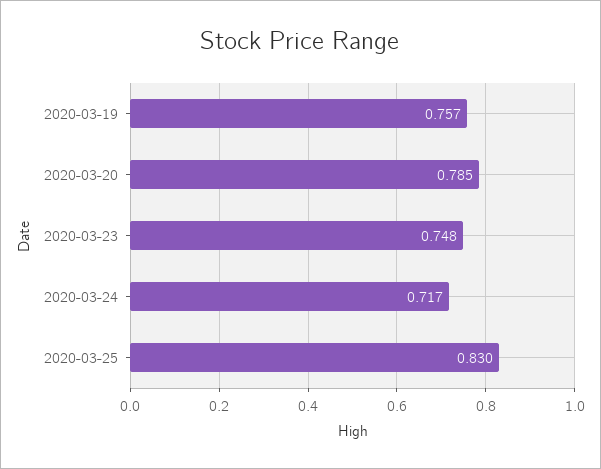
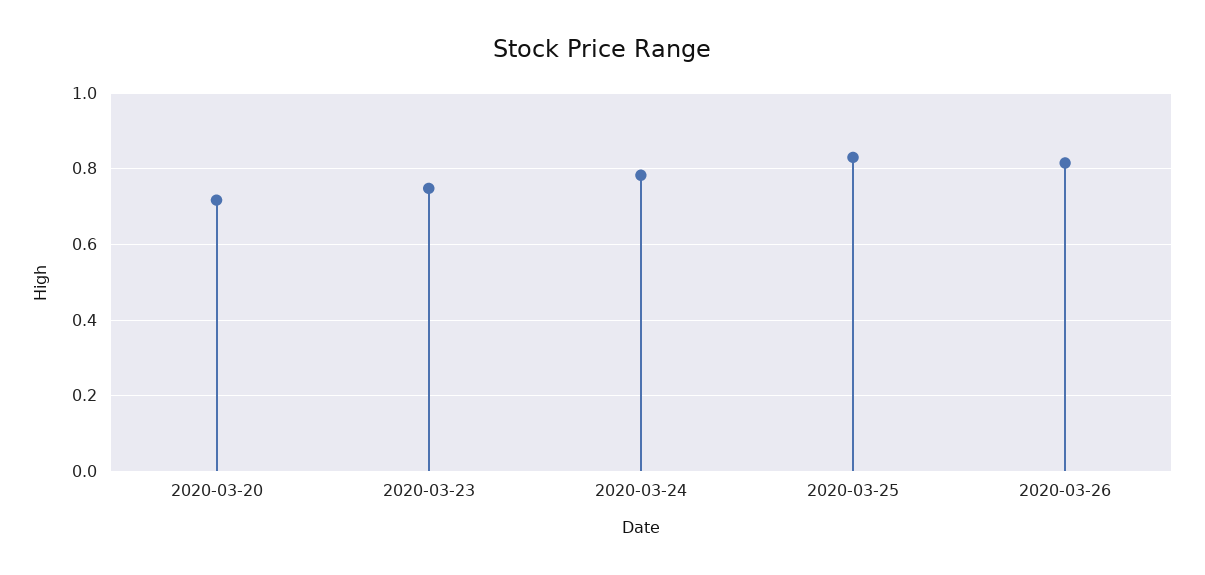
2020-03-19: 0.757 -> none
2020-03-20: 0.785 -> 0.72
2020-03-24: 0.717 -> 0.78
2020-03-26: none -> 0.82

